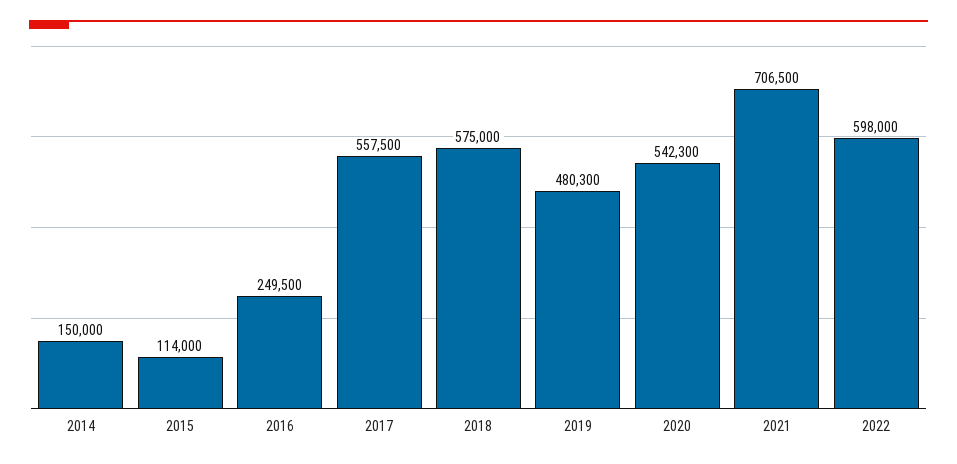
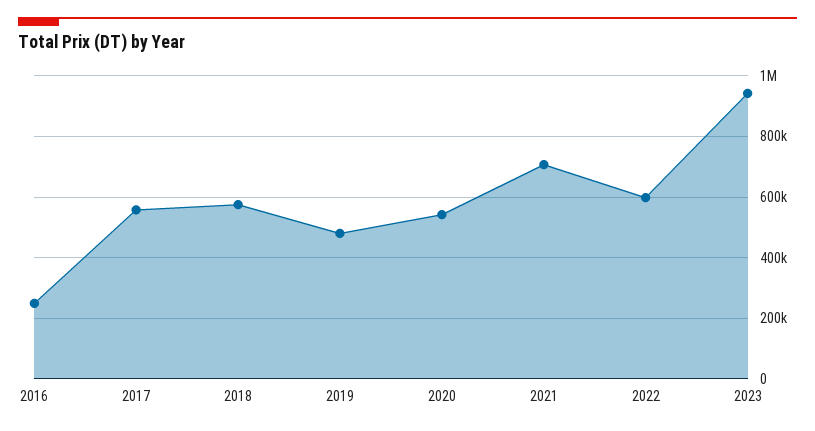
2014: 150000 -> none
2015: 114000 -> none
2023: none -> 940000

